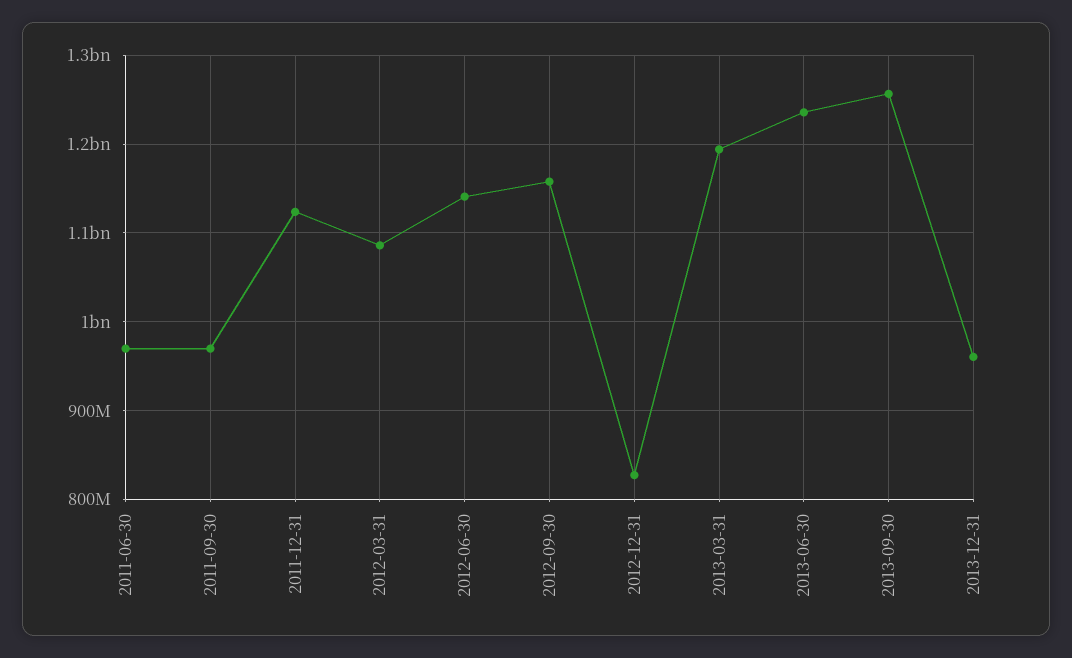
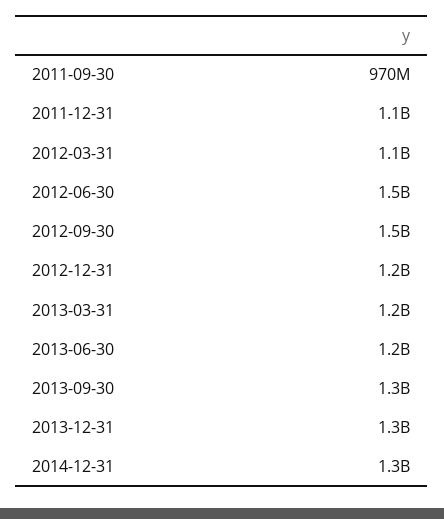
2011-06-30: 970000000 -> none
2012-06-30: 1140000000 -> 1500000000
2012-09-30: 1160000000 -> 1500000000
2012-12-31: 830000000 -> 1200000000
2013-12-31: 960000000 -> 1300000000
2014-12-31: none -> 1300000000

